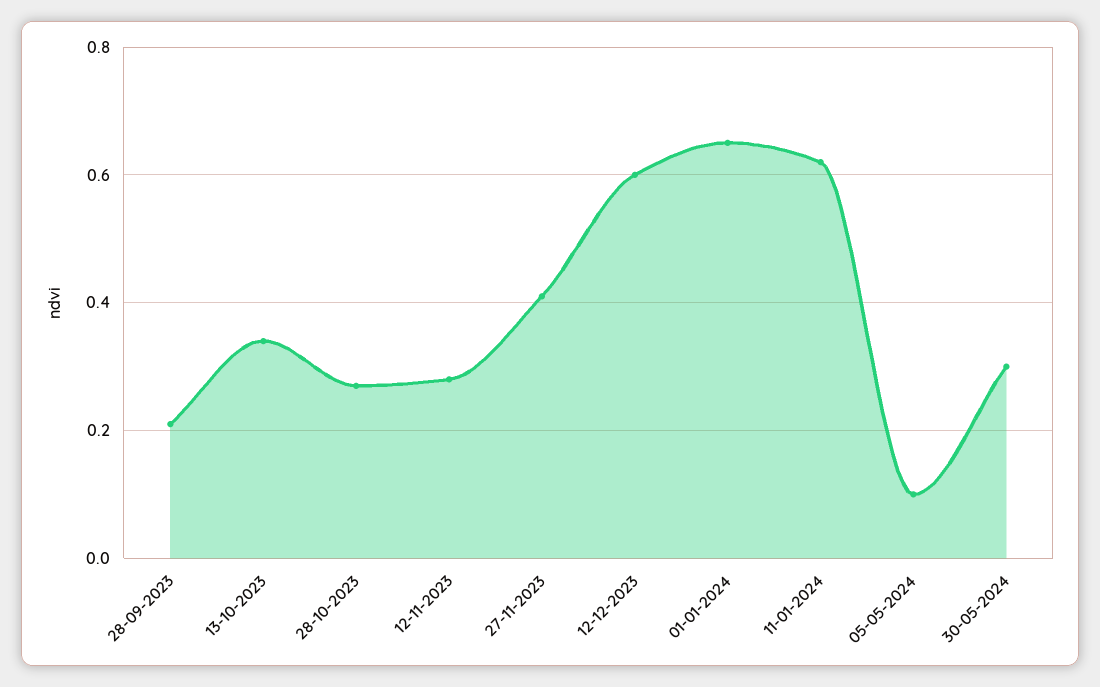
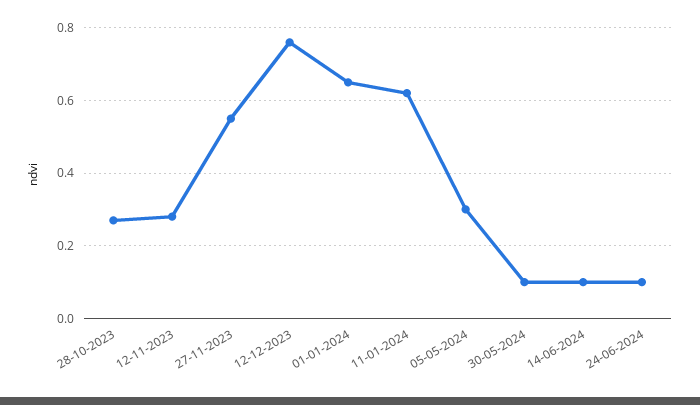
28-09-2023: 0.2 -> none
13-10-2023: 0.35 -> none
27-11-2023: 0.4 -> 0.55
12-12-2023: 0.6 -> 0.75
05-05-2024: 0.1 -> 0.3
30-05-2024: 0.3 -> 0.1
14-06-2024: none -> 0.1
24-06-2024: none -> 0.1

